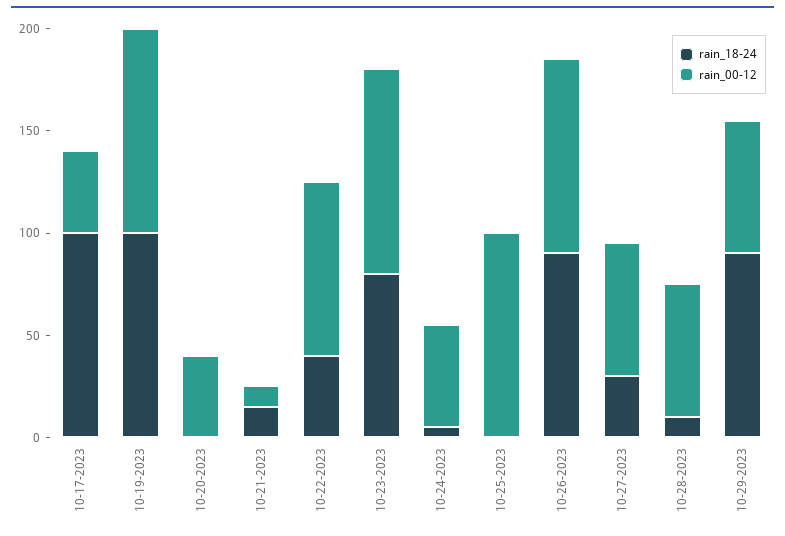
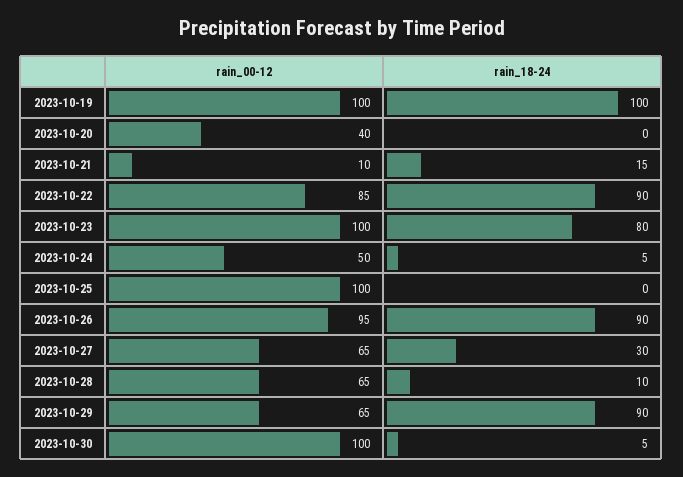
rain_18-24, 10-17-2023: 100 -> none
rain_00-12, 10-17-2023: 40 -> none
rain_18-24, 10-22-2023: 40 -> 90
rain_00-12, 2023-10-30: none -> 100
rain_18-24, 2023-10-30: none -> 5

